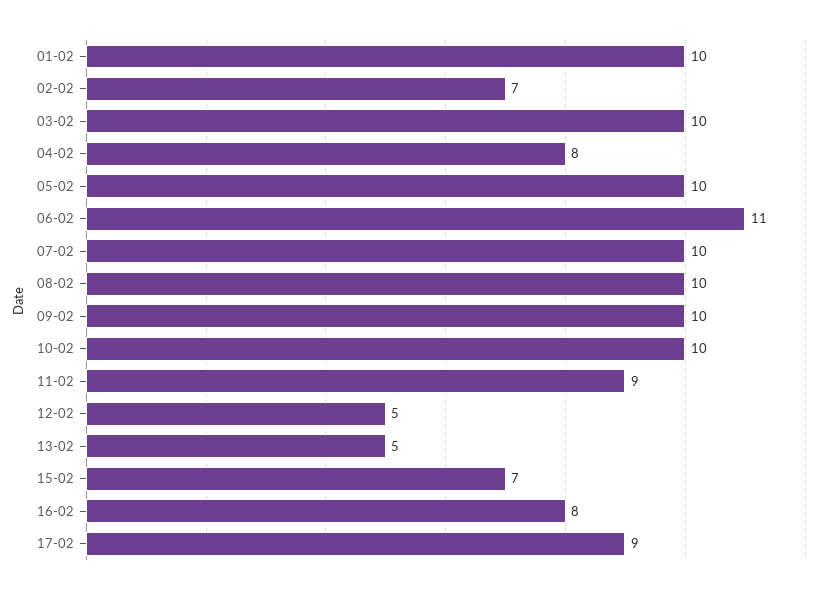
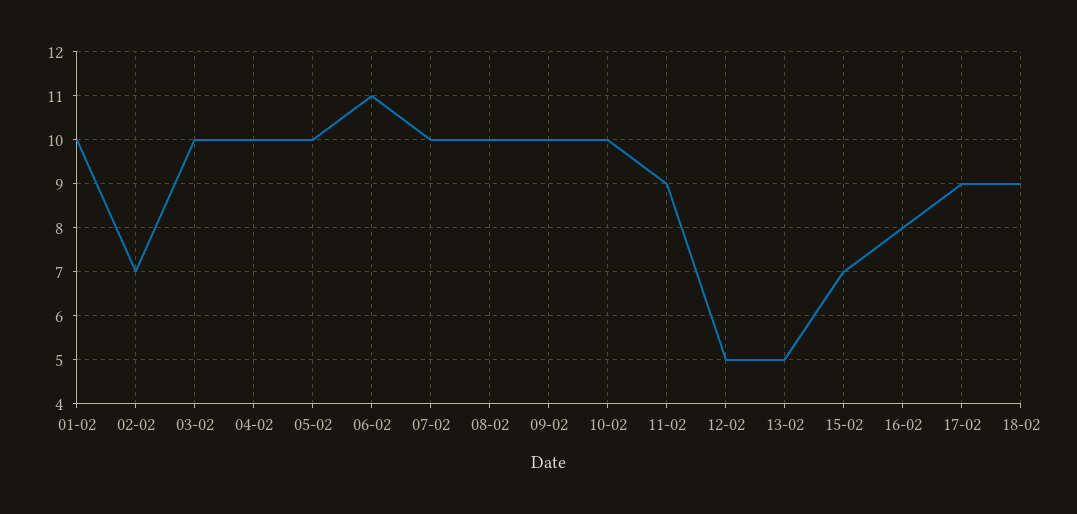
04-02: 8 -> 10
18-02: none -> 9

